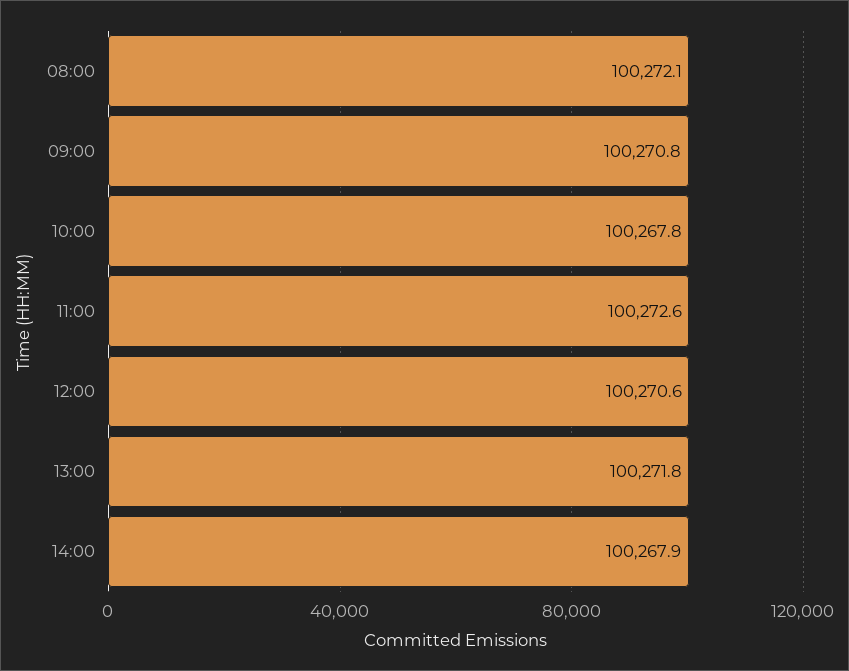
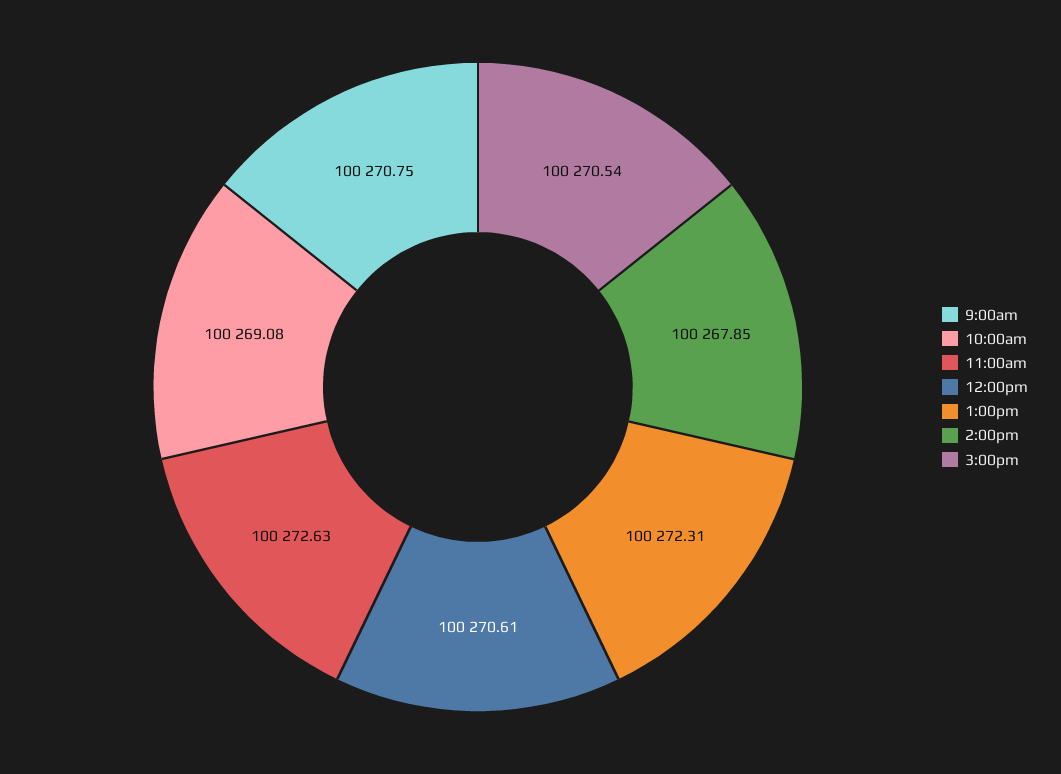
08:00: 100272.1 -> none
10:00: 100267.8 -> 100269.08
13:00: 100271.8 -> 100272.31
3:00pm: none -> 100270.54

